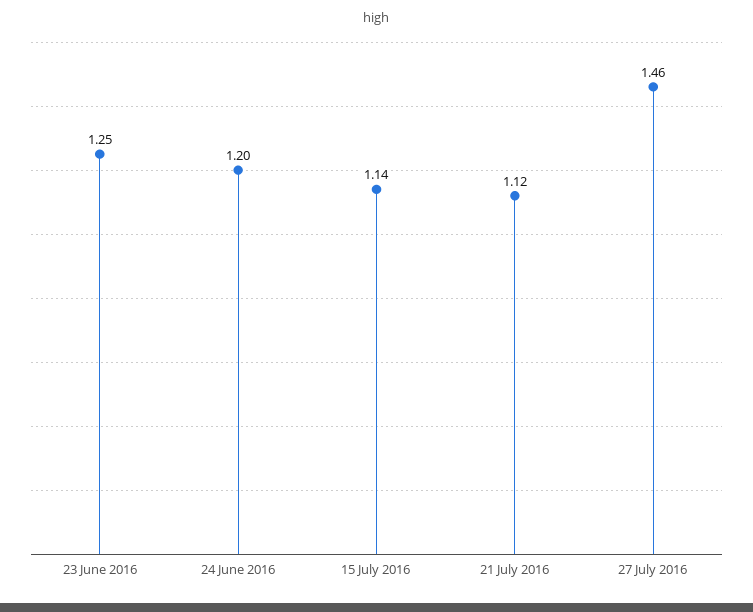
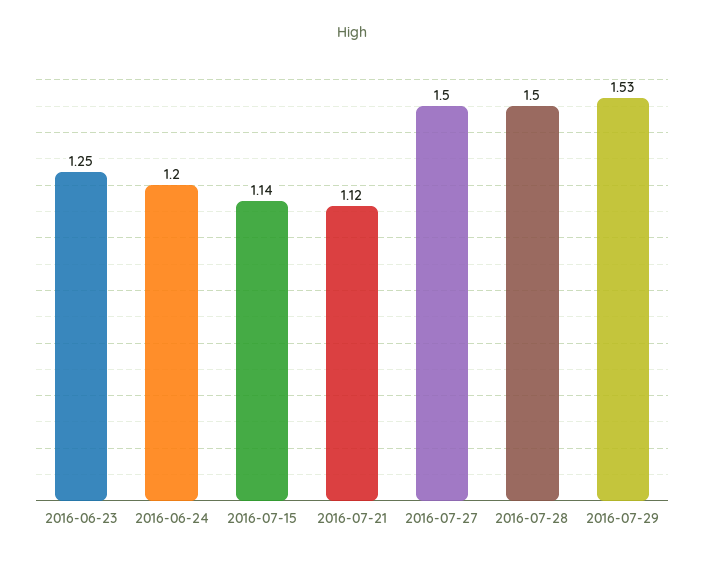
27 July 2016: 1.46 -> 1.5
2016-07-28: none -> 1.5
2016-07-29: none -> 1.53

